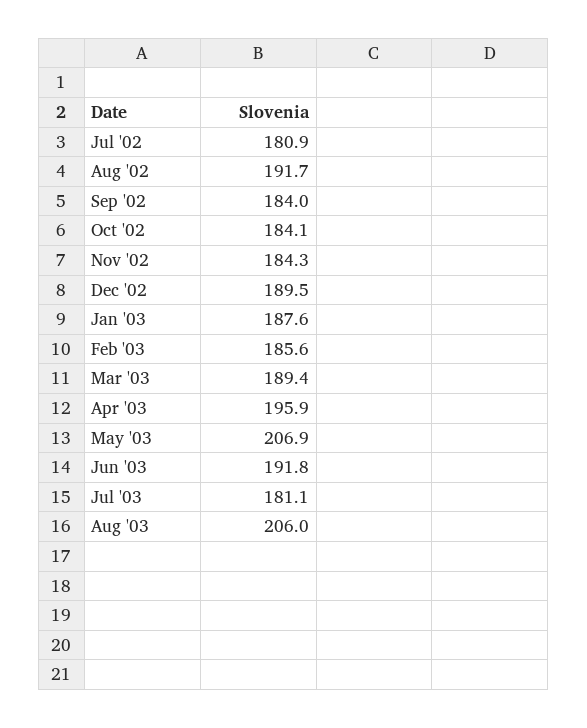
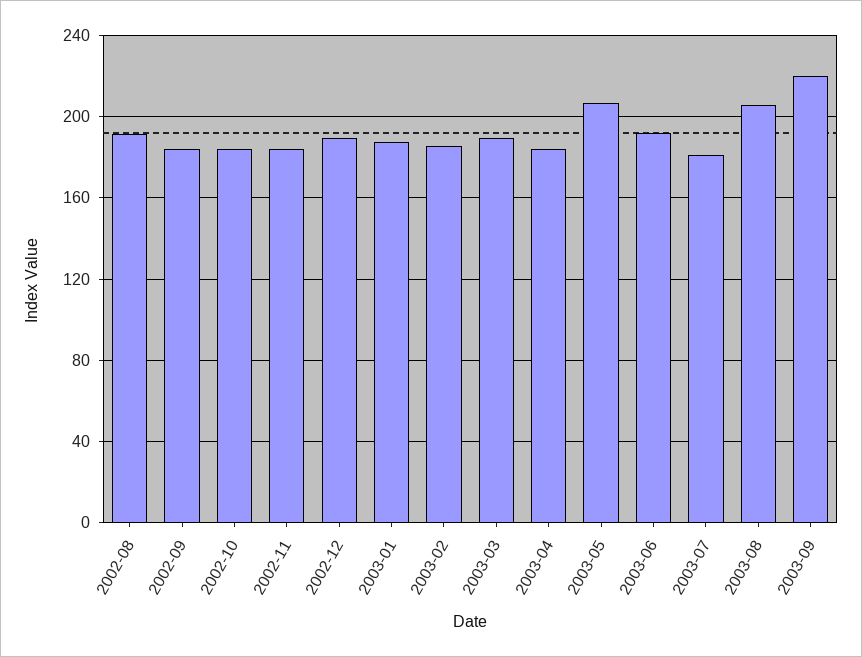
Jul '02: 180.9 -> none
Apr '03: 195.9 -> 185
2003-09: none -> 220

